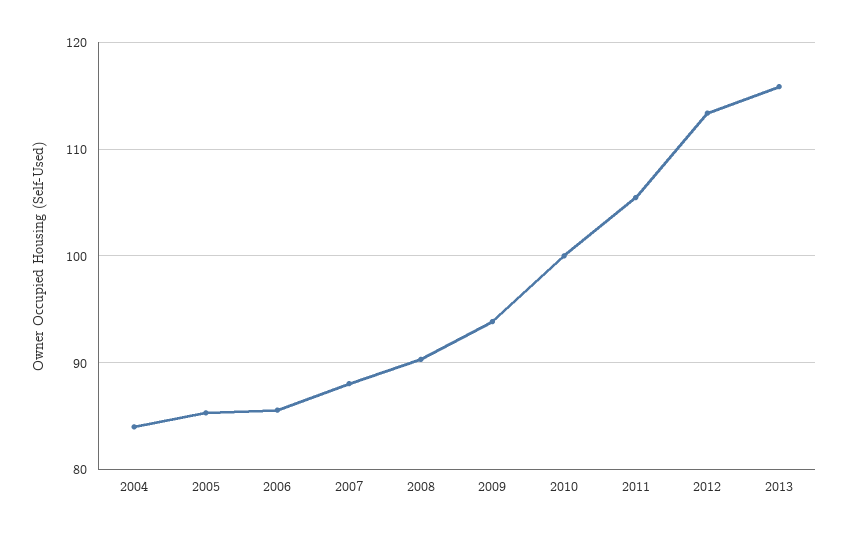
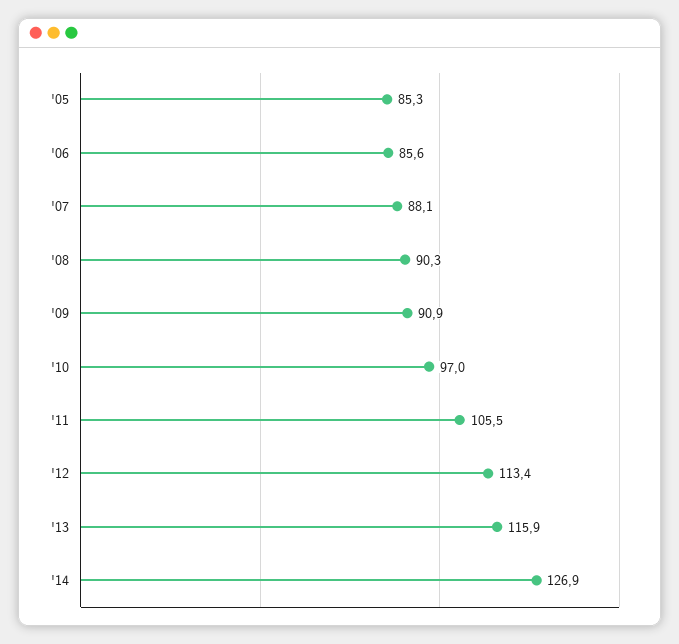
2004: 84 -> none
2009: 94 -> 90.9
2010: 100 -> 97
'14: none -> 126.9

